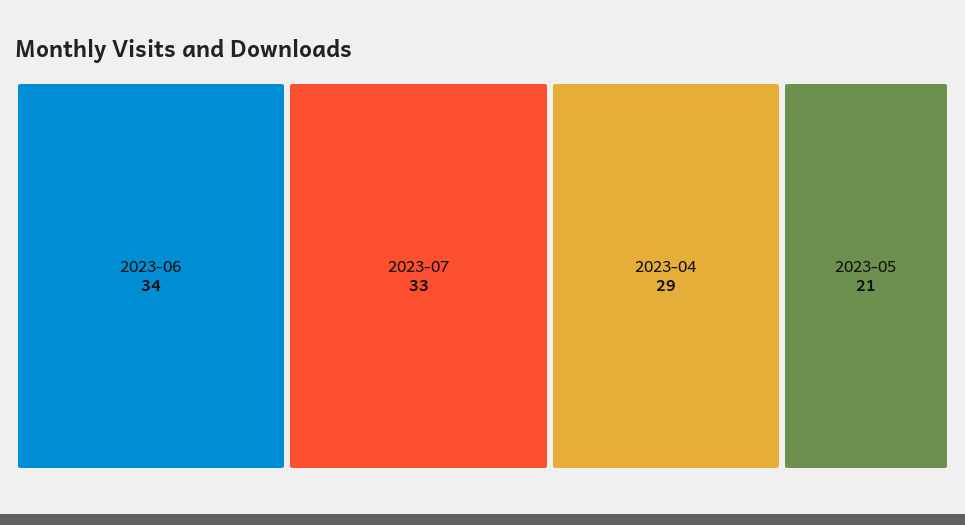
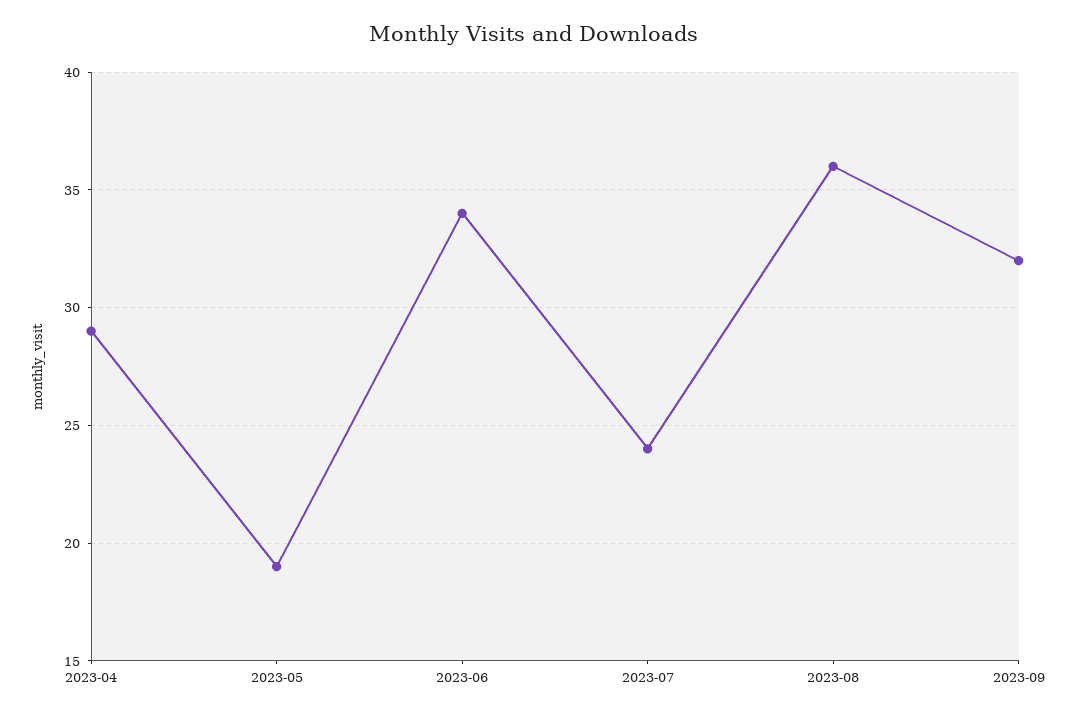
2023-07: 33 -> 24
2023-05: 21 -> 19
2023-08: none -> 36
2023-09: none -> 32

